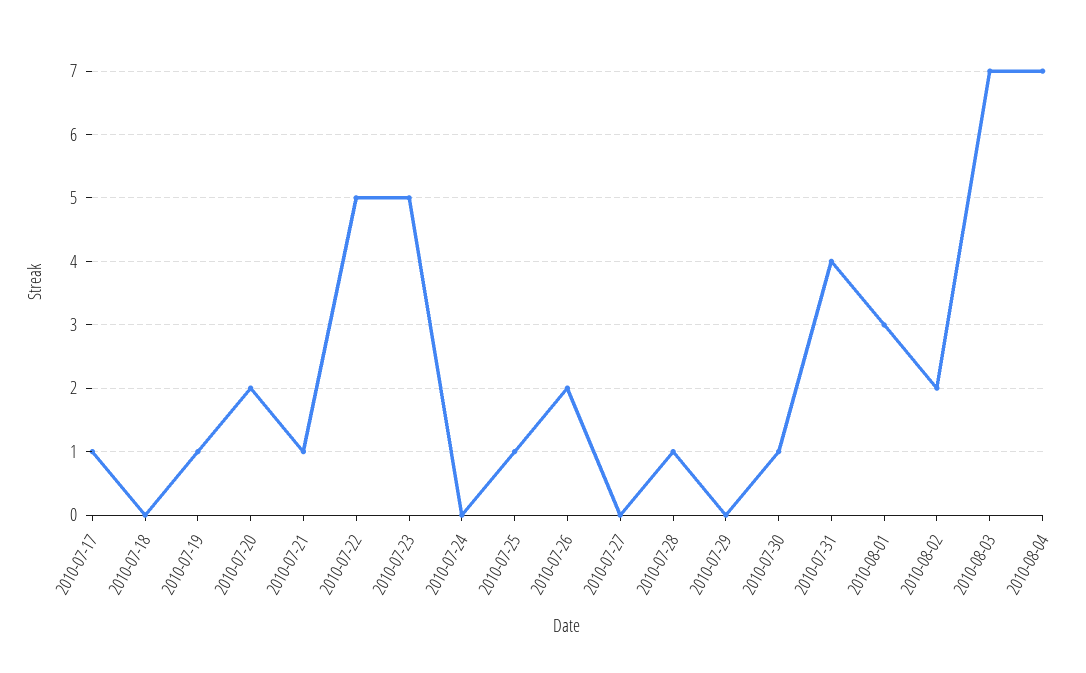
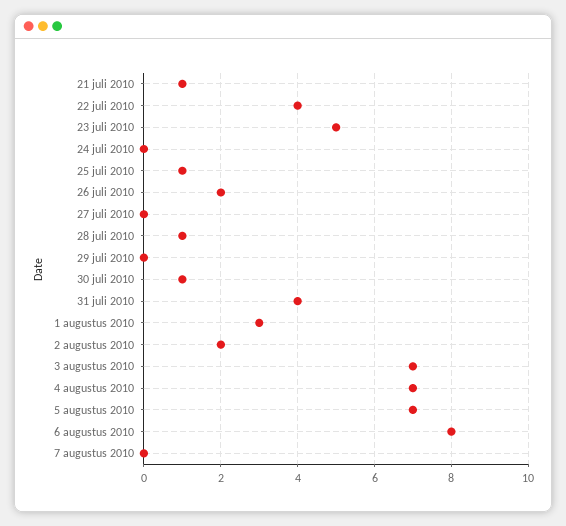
2010-07-17: 1 -> none
2010-07-18: 0 -> none
2010-07-19: 1 -> none
2010-07-20: 2 -> none
2010-07-22: 5 -> 4
5 augustus 2010: none -> 7
6 augustus 2010: none -> 8
7 augustus 2010: none -> 0

